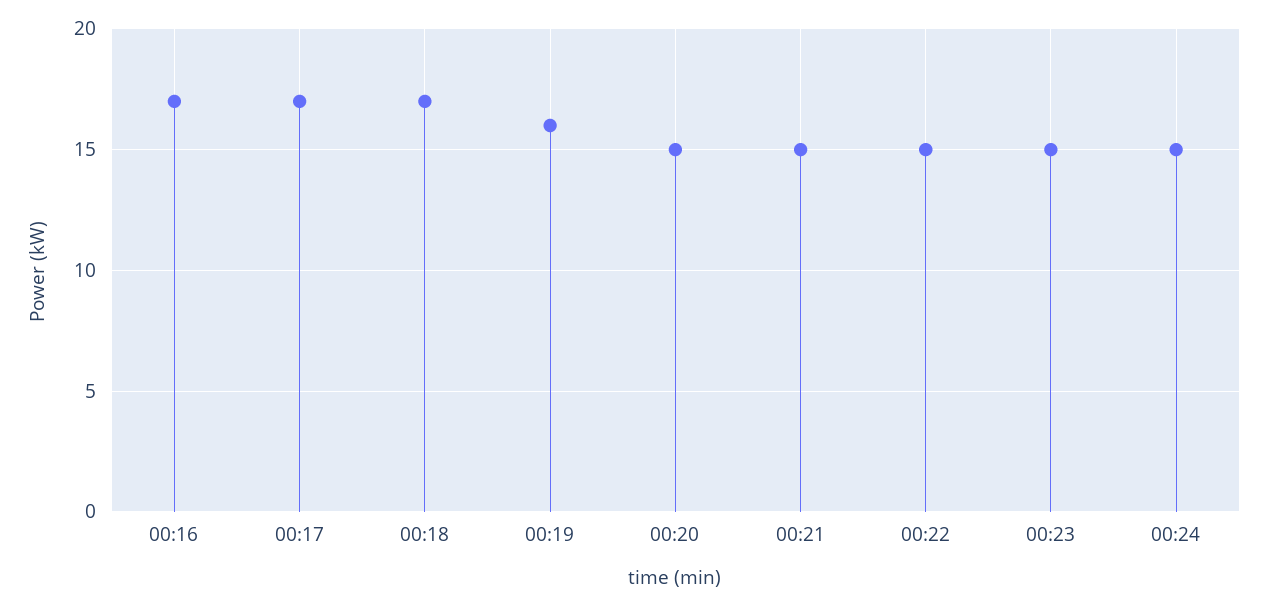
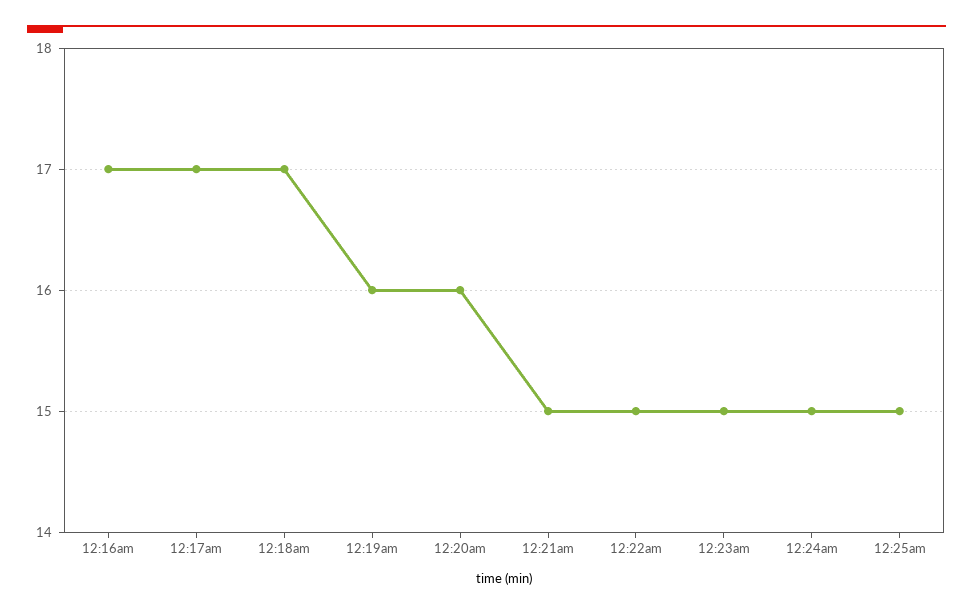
00:20: 15 -> 16
12:25am: none -> 15

